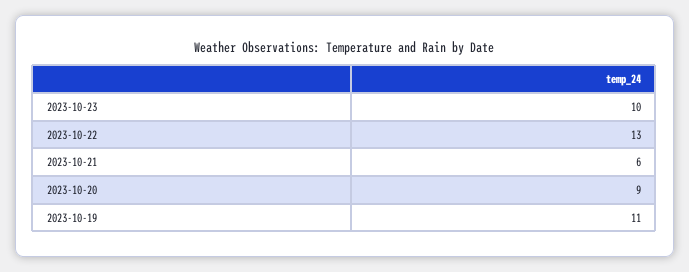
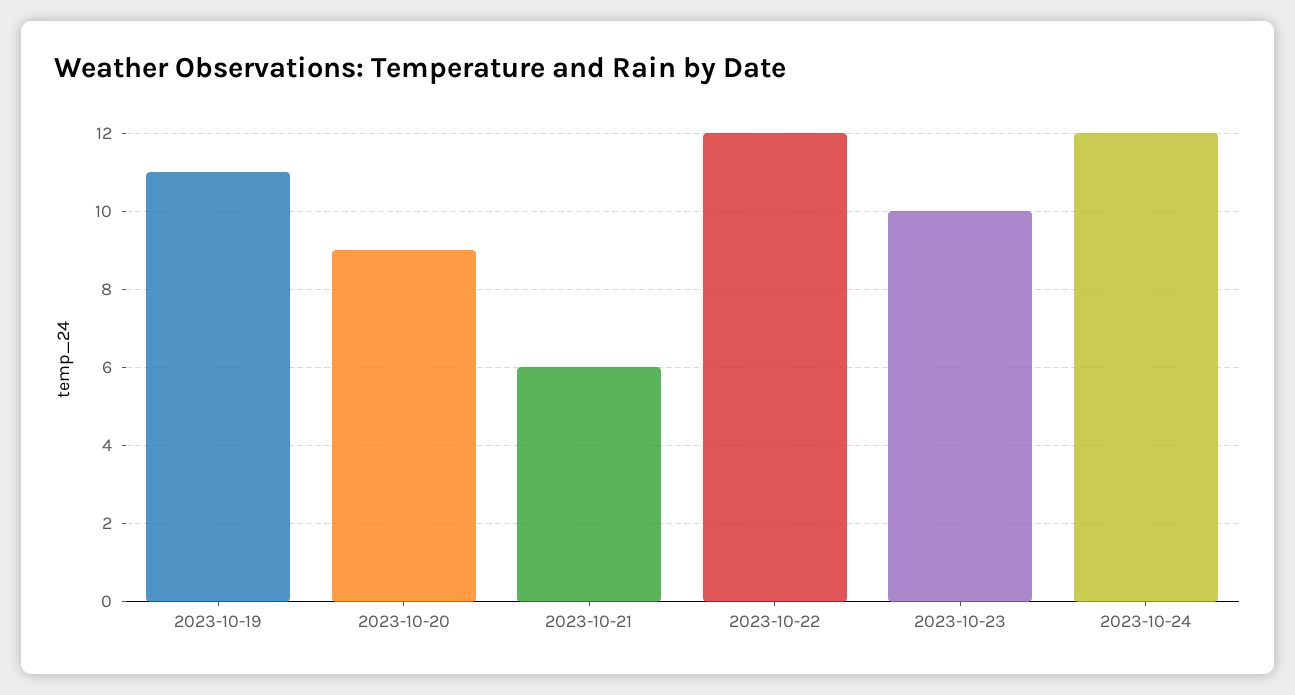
2023-10-22: 13 -> 12
2023-10-24: none -> 12

